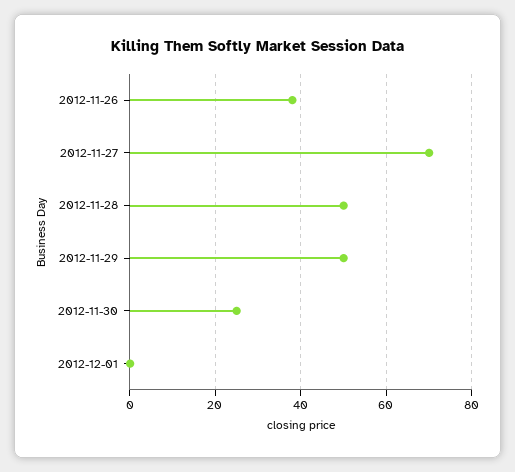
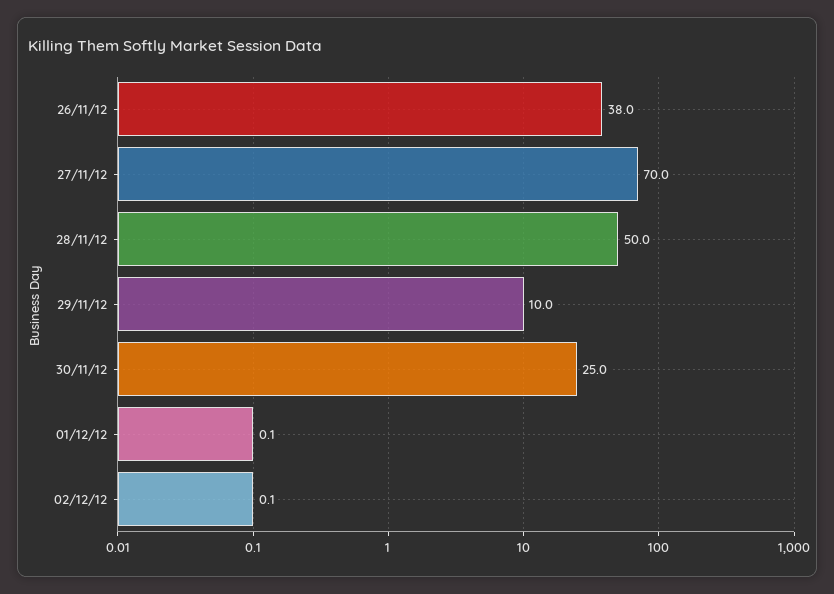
2012-11-29: 50 -> 10
02/12/12: none -> 0.1

